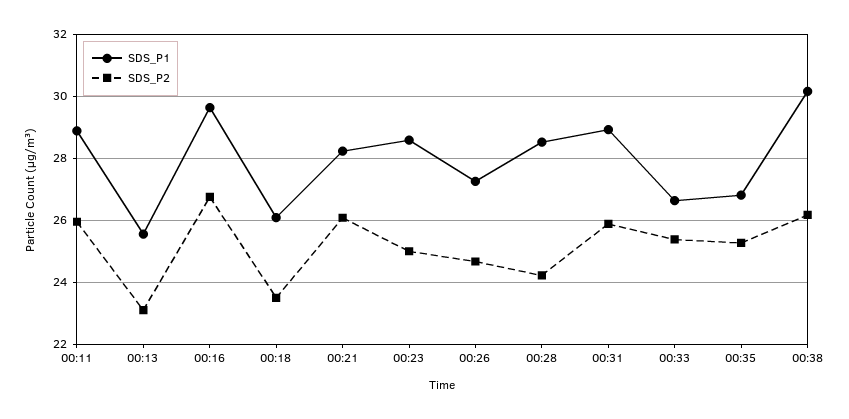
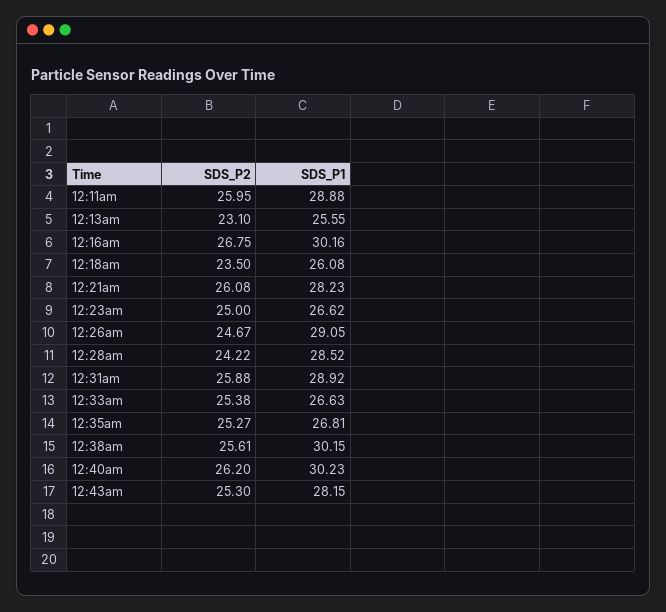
SDS_P1, 00:16: 29.6 -> 30.16
SDS_P1, 00:23: 28.6 -> 26.62
SDS_P1, 00:26: 27.2 -> 29.05
SDS_P2, 00:38: 26.2 -> 25.61
SDS_P2, 12:40am: none -> 26.2
SDS_P1, 12:40am: none -> 30.23
SDS_P2, 12:43am: none -> 25.3
SDS_P1, 12:43am: none -> 28.15

